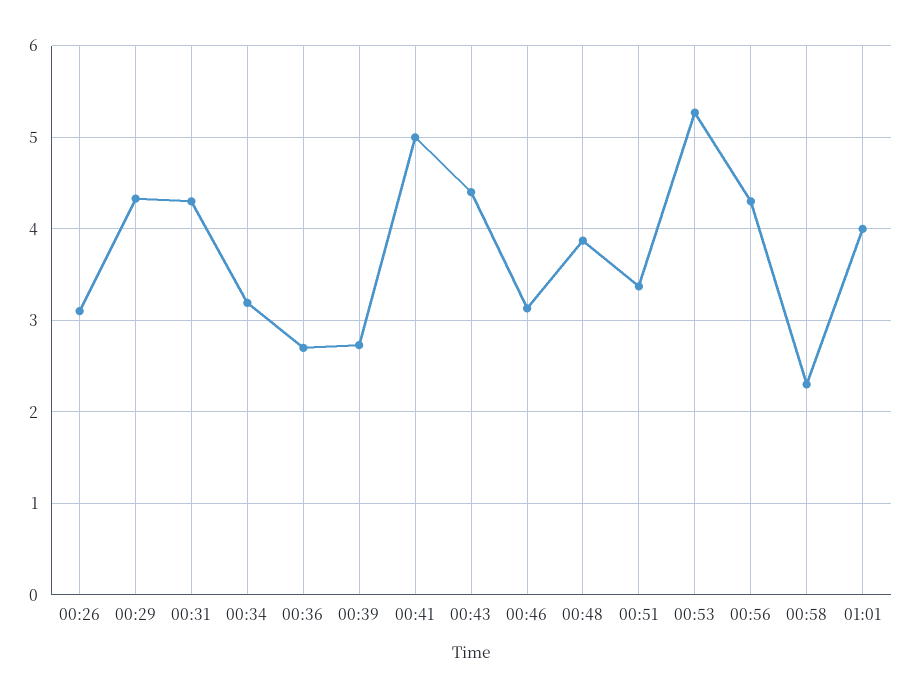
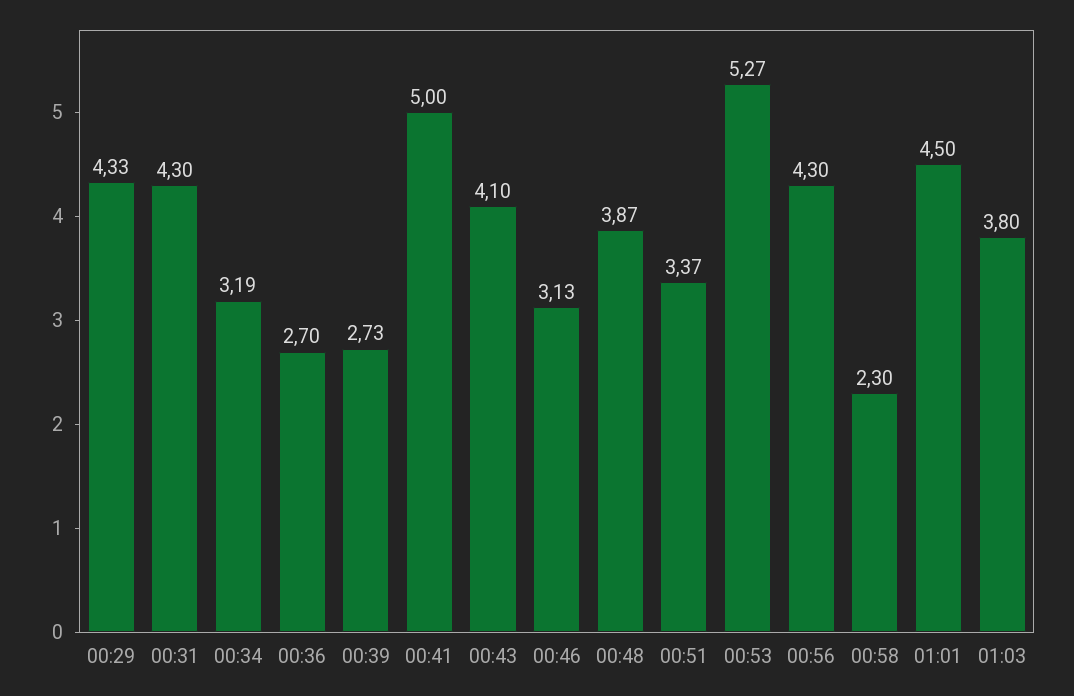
00:26: 3.1 -> none
00:43: 4.4 -> 4.1
01:01: 4 -> 4.5
01:03: none -> 3.8

